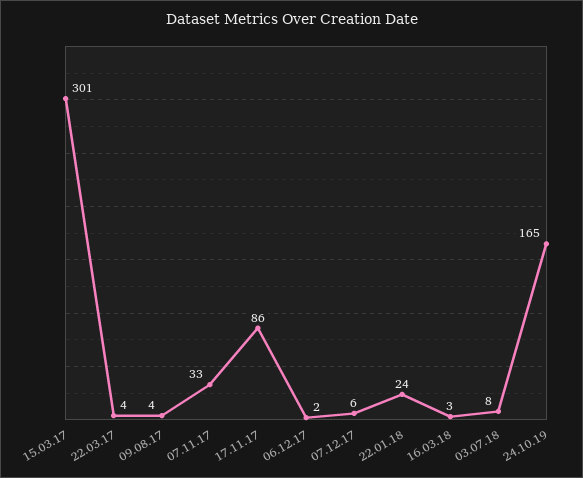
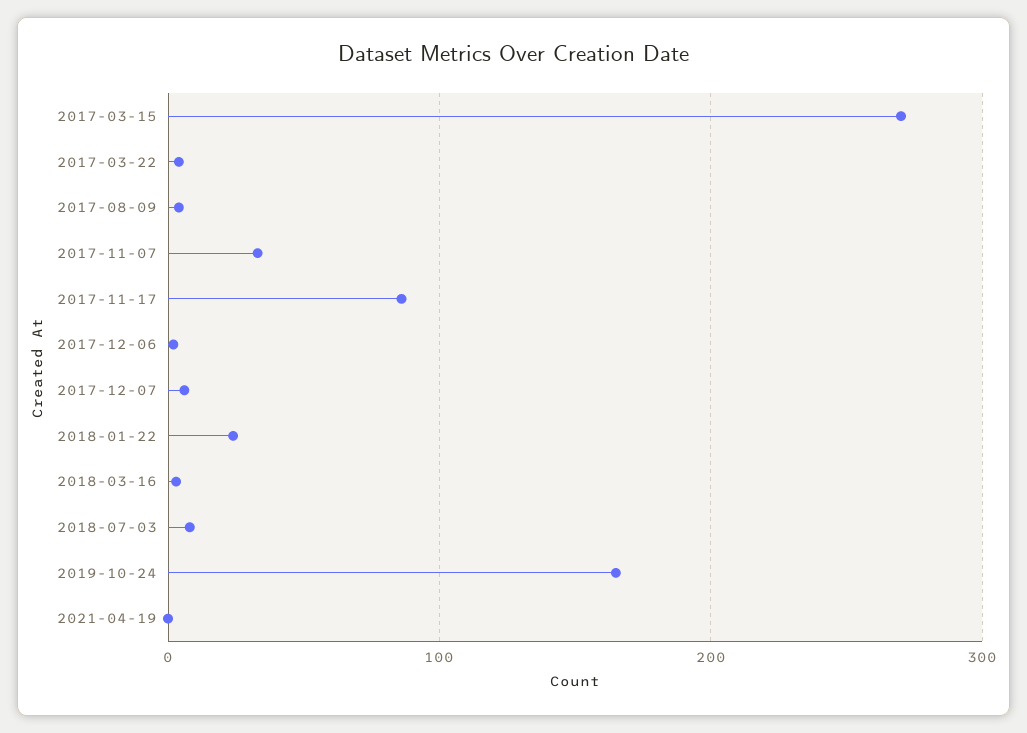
15.03.17: 301 -> 270
2021-04-19: none -> 0

